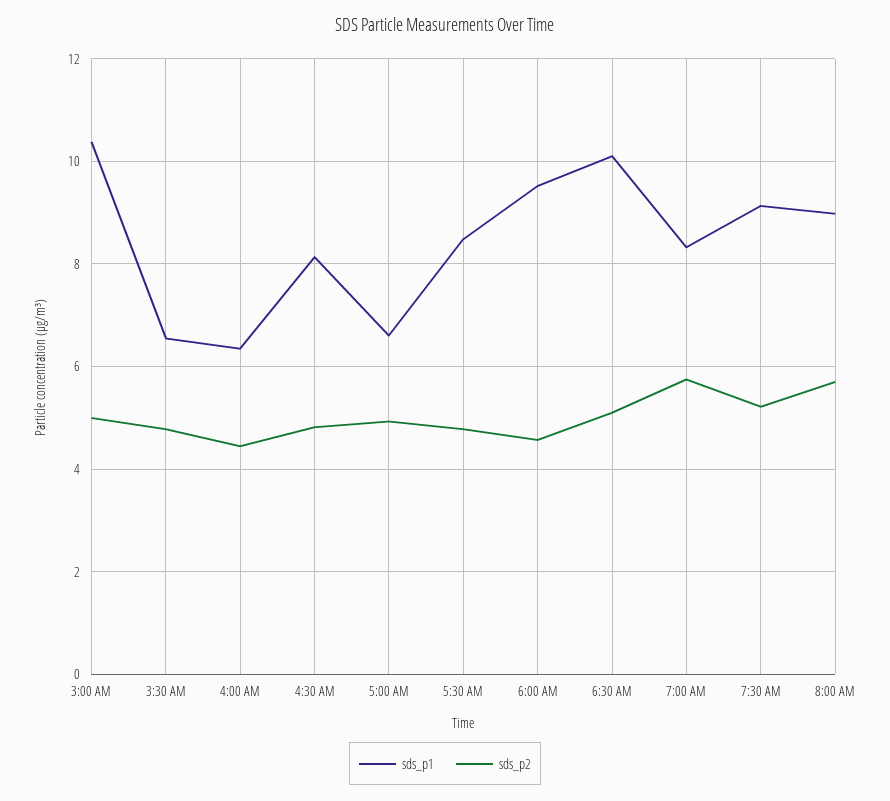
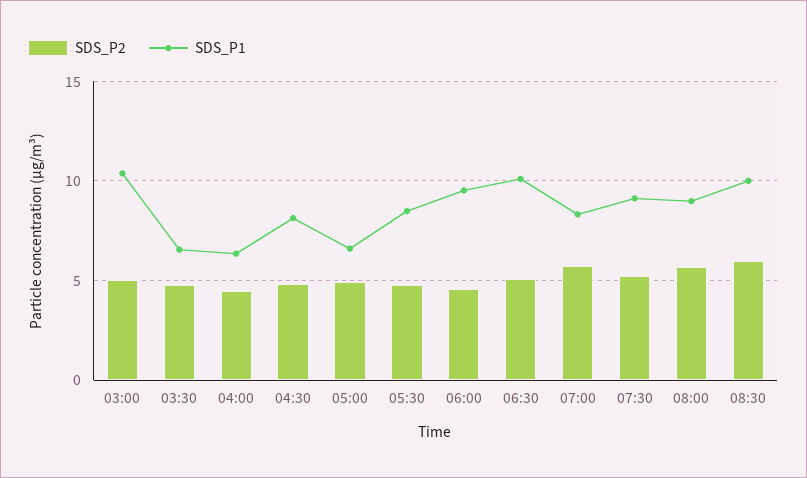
sds_p2, 08:30: none -> 6
sds_p1, 08:30: none -> 10

